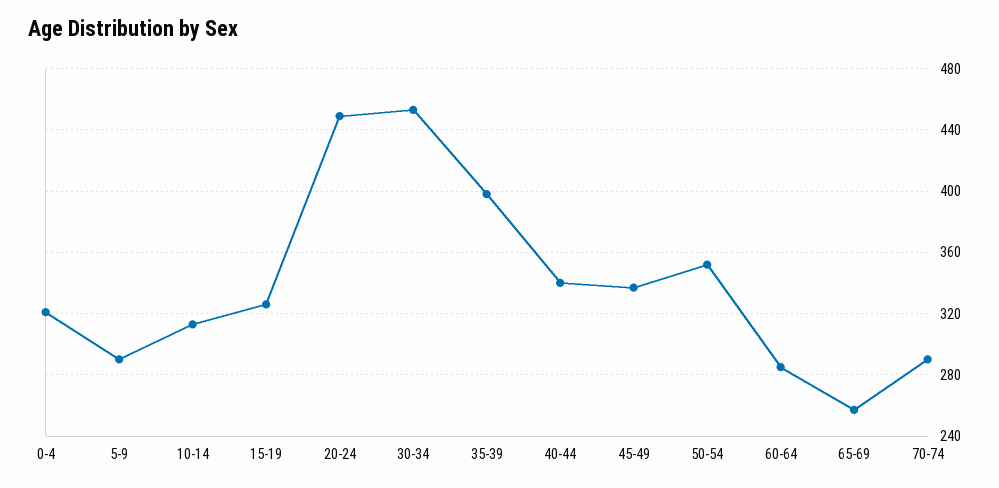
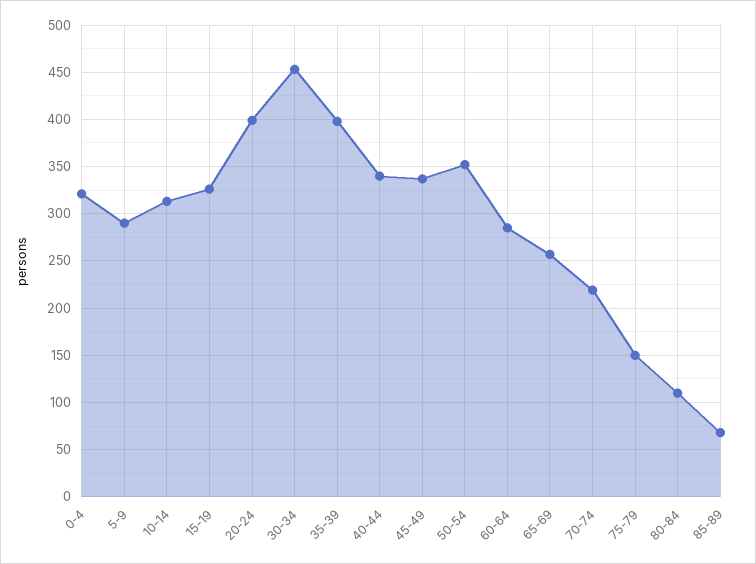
20-24: 450 -> 400
70-74: 290 -> 220
75-79: none -> 150
80-84: none -> 110
85-89: none -> 70

